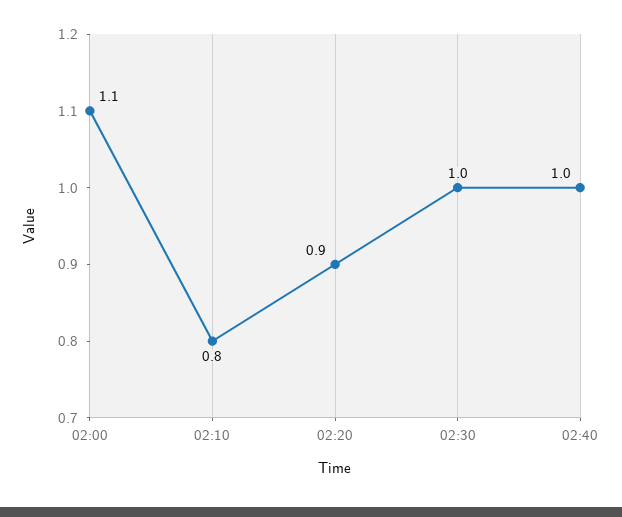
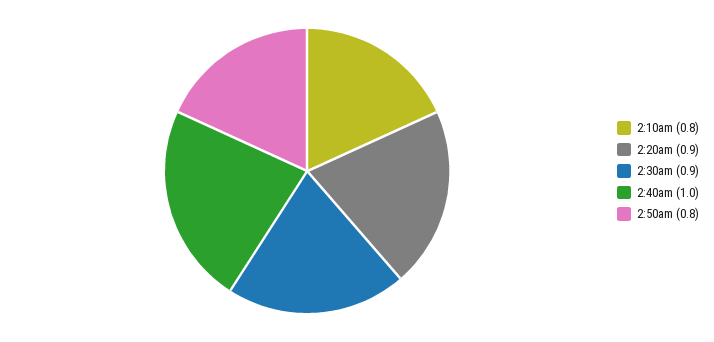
02:00: 1.1 -> none
02:30: 1 -> 0.9
2:50am: none -> 0.8

